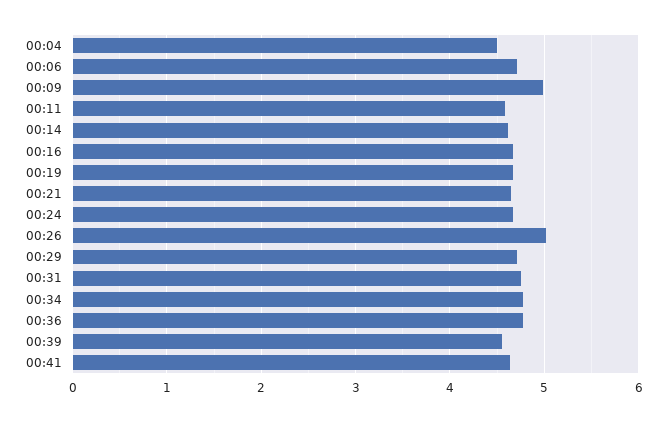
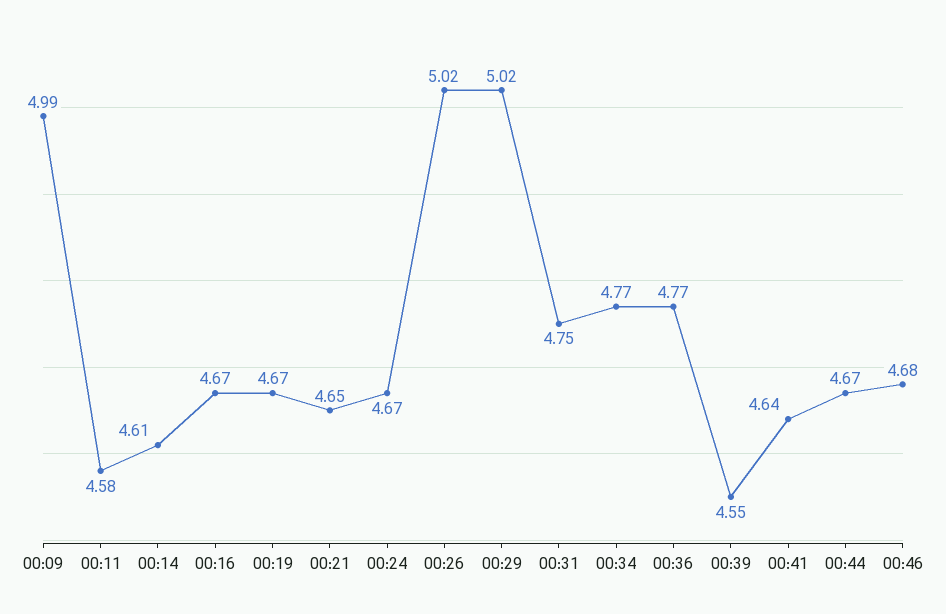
00:04: 4.5 -> none
00:06: 4.7 -> none
00:29: 4.7 -> 5.02
00:44: none -> 4.67
00:46: none -> 4.68

